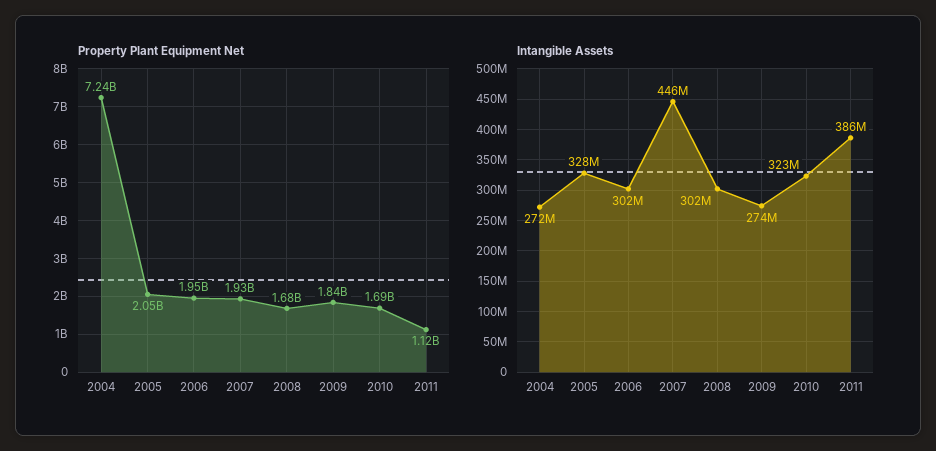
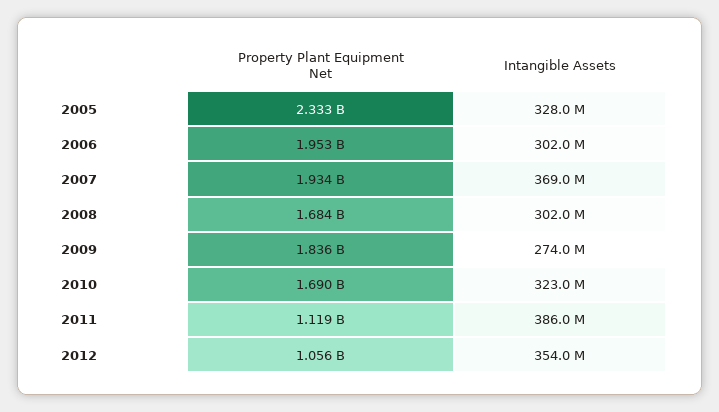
Property Plant Equipment Net, 2004: 7240000000 -> none
Property Plant Equipment Net, 2005: 2050000000 -> 2333000000
Intangible Assets, 2004: 272000000 -> none
Intangible Assets, 2007: 446000000 -> 369000000
Property Plant Equipment Net, 2012: none -> 1056000000
Intangible Assets, 2012: none -> 354000000

